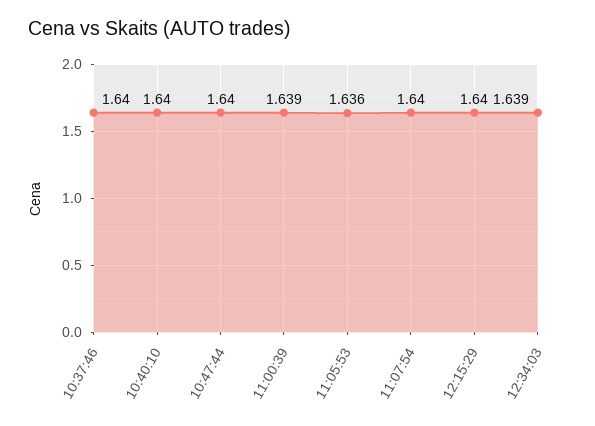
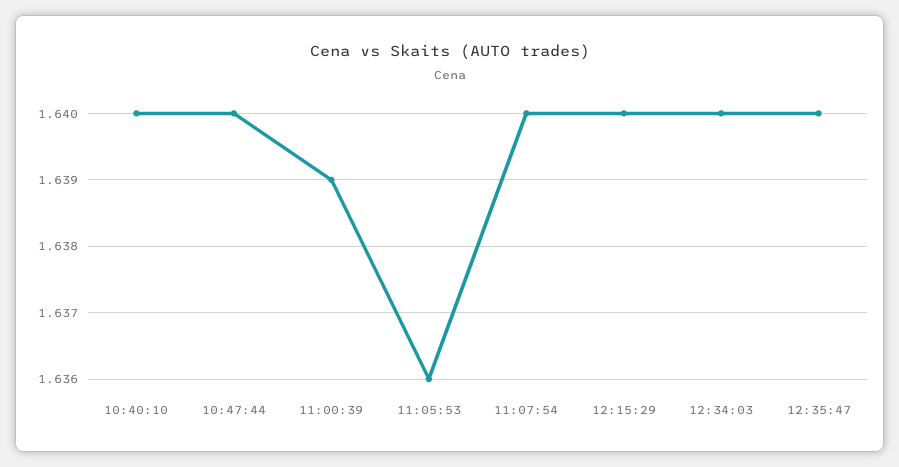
10:37:46: 1.64 -> none
12:34:03: 1.639 -> 1.64
12:35:47: none -> 1.64

